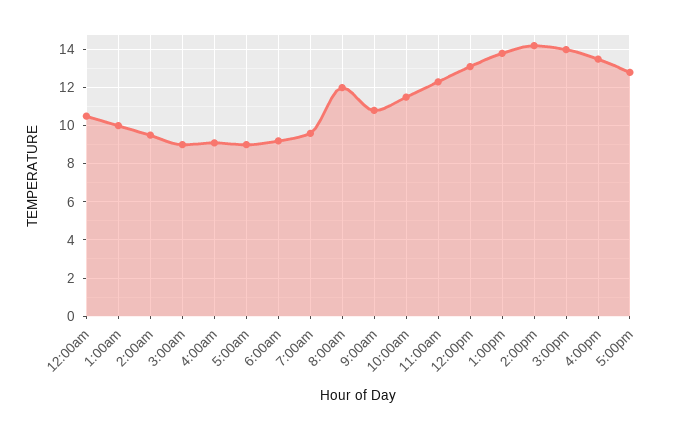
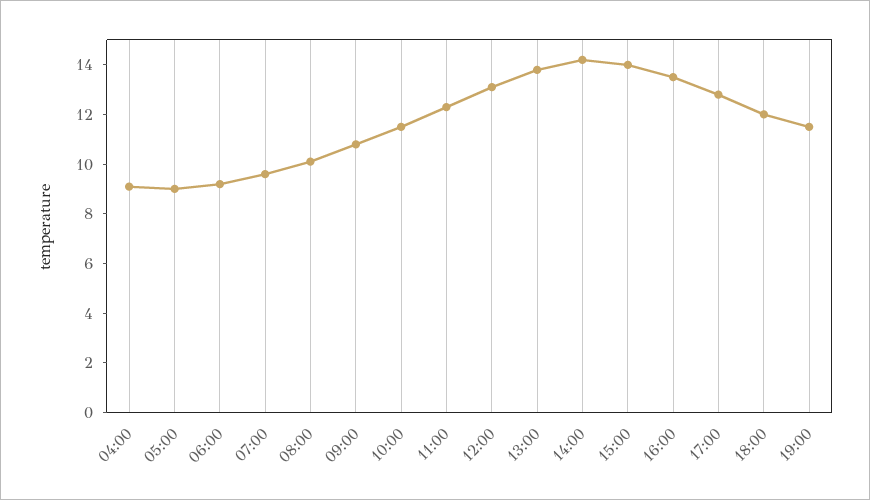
12:00am: 10.5 -> none
1:00am: 10 -> none
2:00am: 9.5 -> none
3:00am: 9 -> none
8:00am: 12 -> 10
18:00: none -> 12
19:00: none -> 11.5

